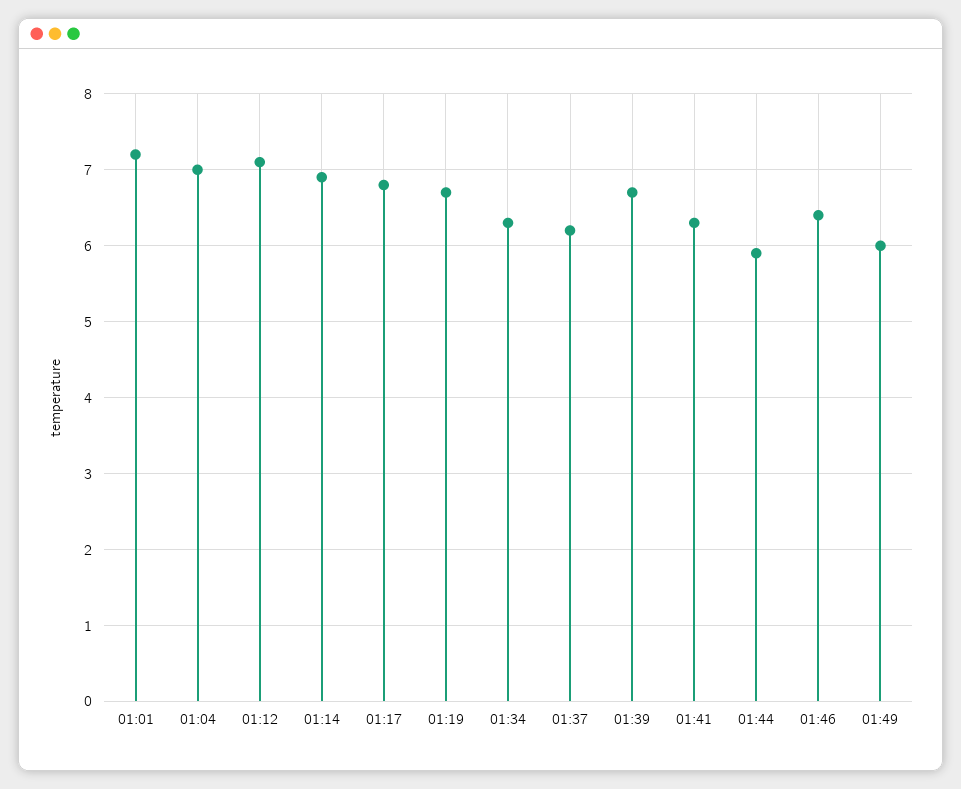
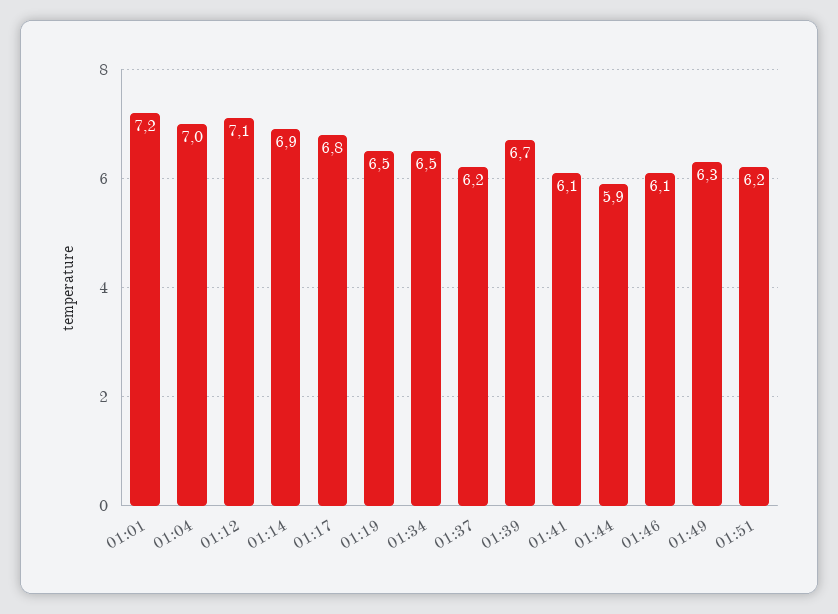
01:19: 6.7 -> 6.5
01:34: 6.3 -> 6.5
01:41: 6.3 -> 6.1
01:46: 6.4 -> 6.1
01:49: 6 -> 6.3
01:51: none -> 6.2

